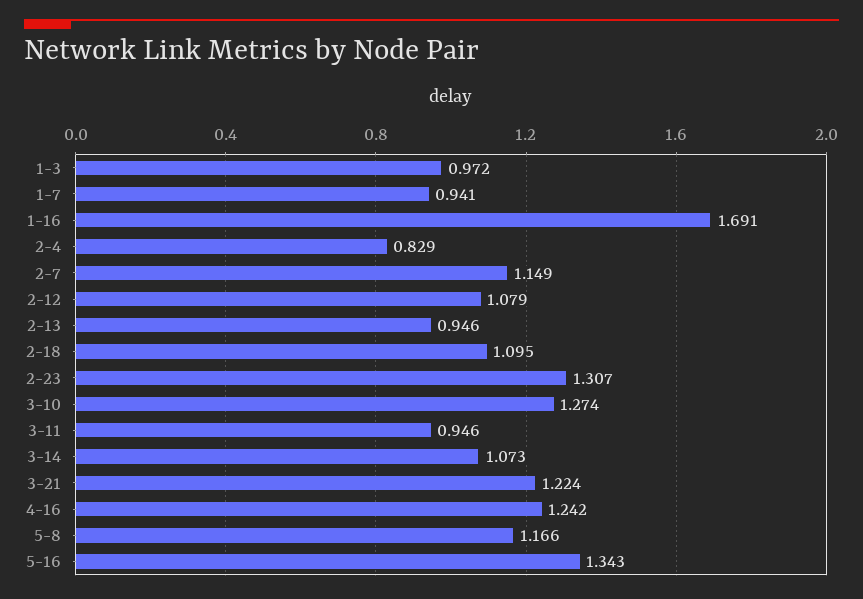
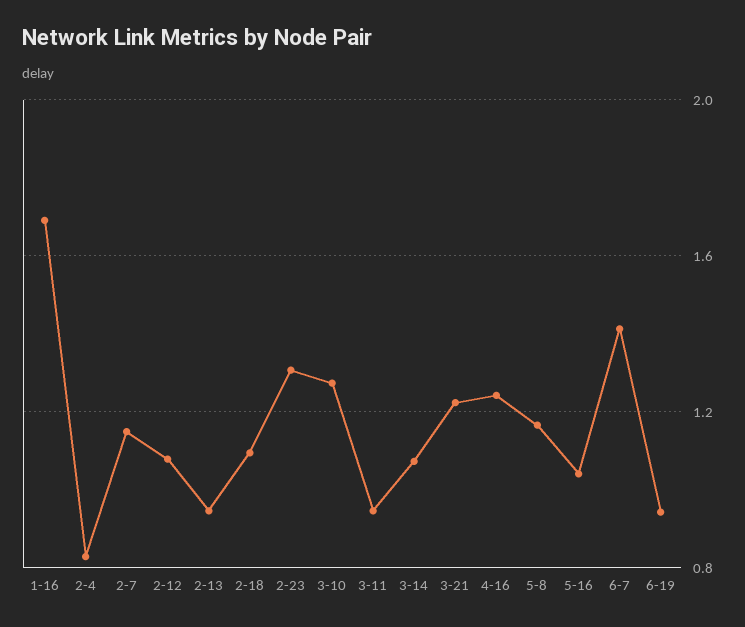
1-3: 0.972 -> none
1-7: 0.941 -> none
5-16: 1.343 -> 1.05
6-7: none -> 1.4
6-19: none -> 0.95

